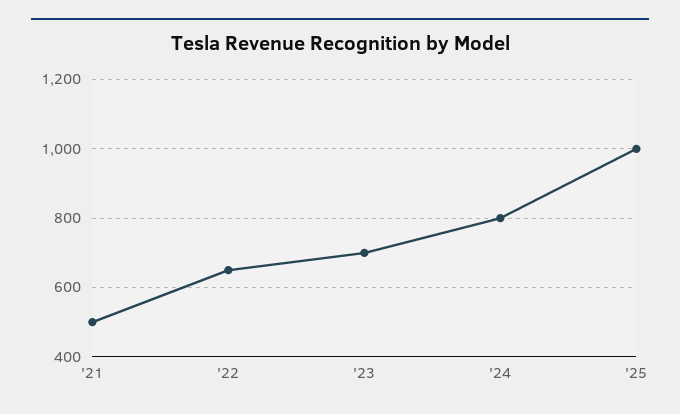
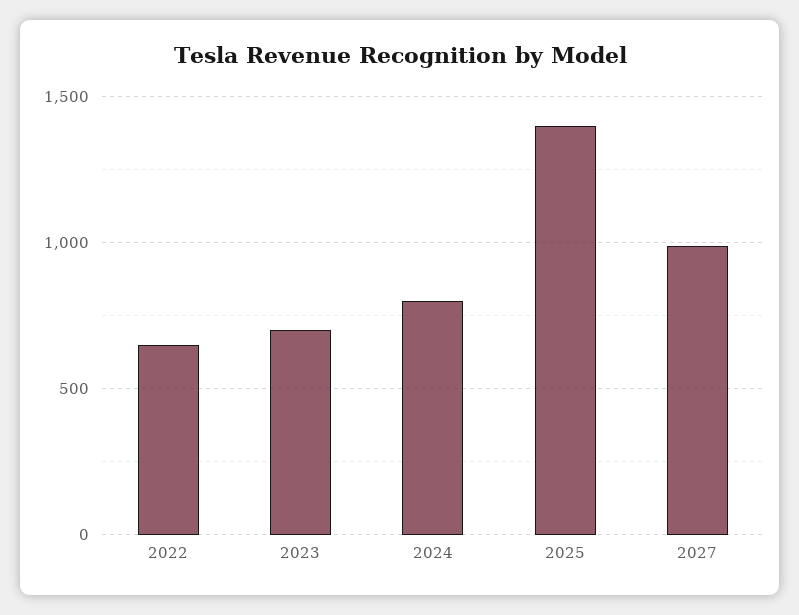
'21: 500 -> none
'25: 1000 -> 1400
2027: none -> 1000

